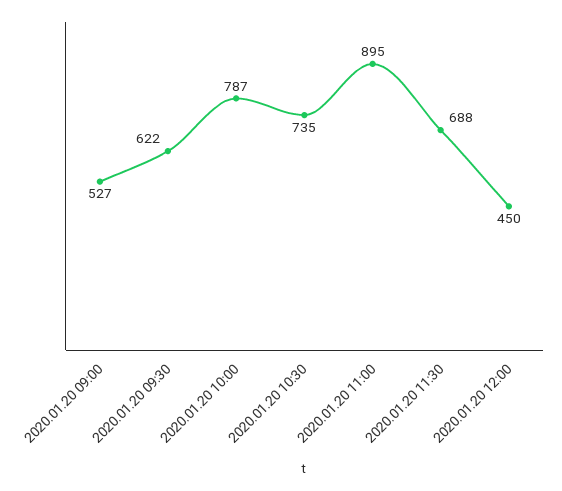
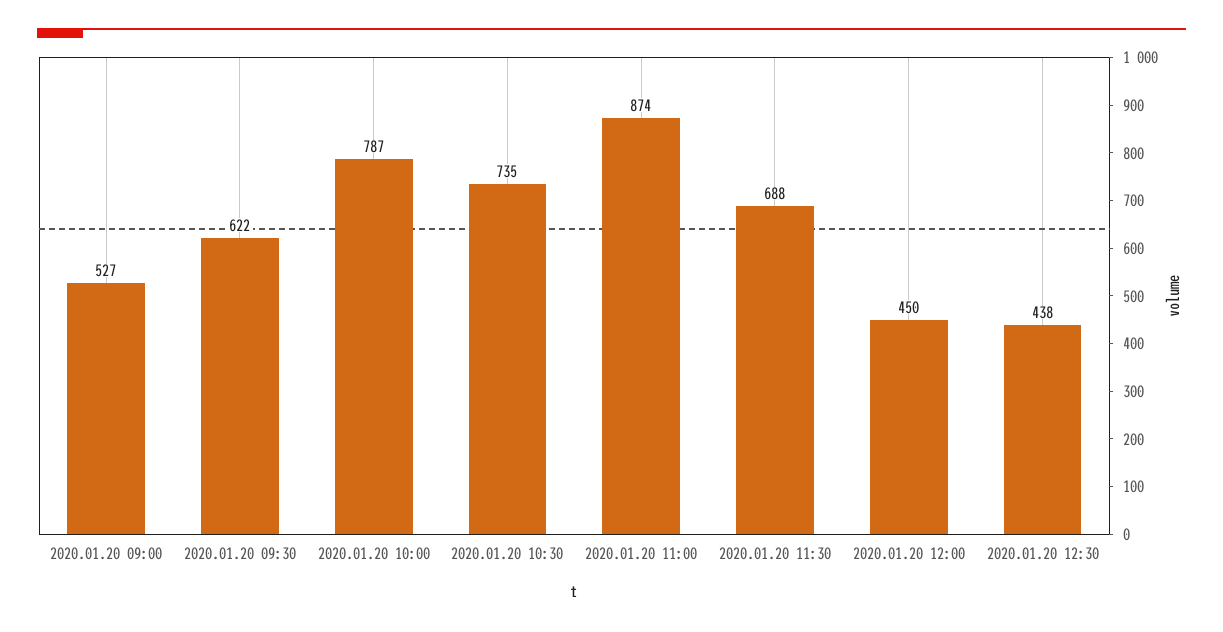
2020.01.20 11:00: 895 -> 874
2020.01.20 12:30: none -> 438

